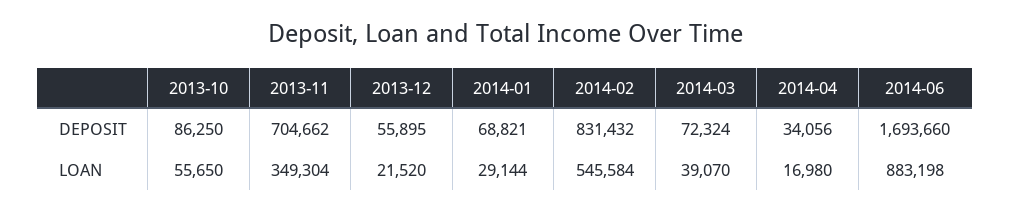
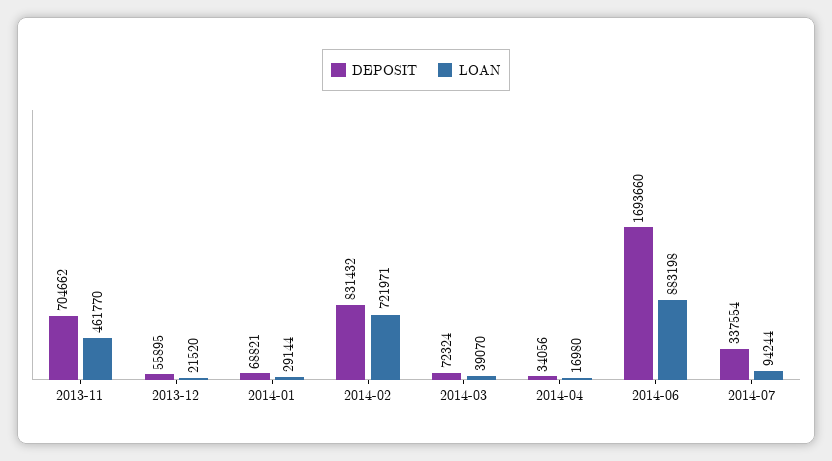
DEPOSIT, 2013-10: 86250 -> none
LOAN, 2013-10: 55650 -> none
LOAN, 2013-11: 349304 -> 461770
LOAN, 2014-02: 545584 -> 721971
DEPOSIT, 2014-07: none -> 337554
LOAN, 2014-07: none -> 94244

